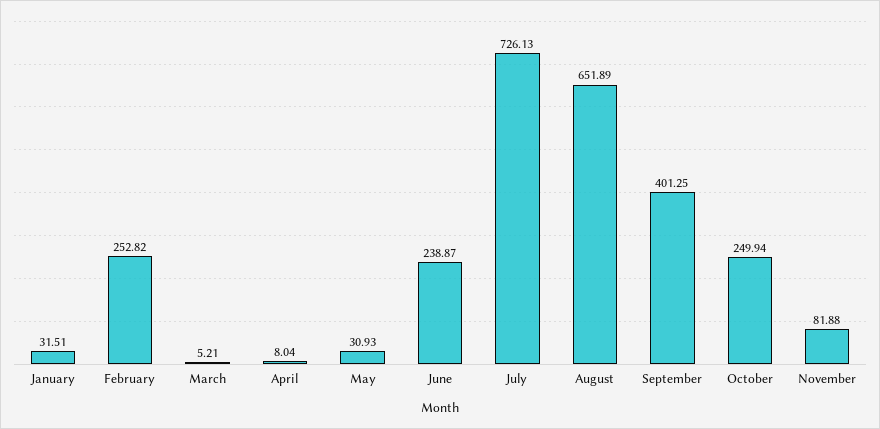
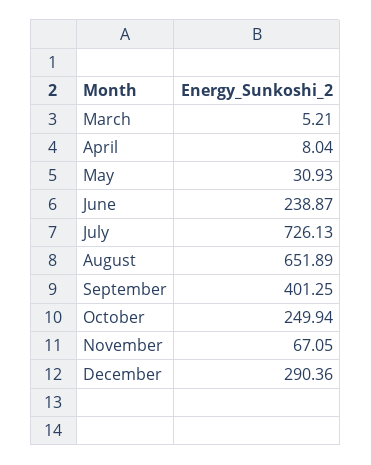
January: 31.51 -> none
February: 252.82 -> none
November: 81.88 -> 67.05
December: none -> 290.36

